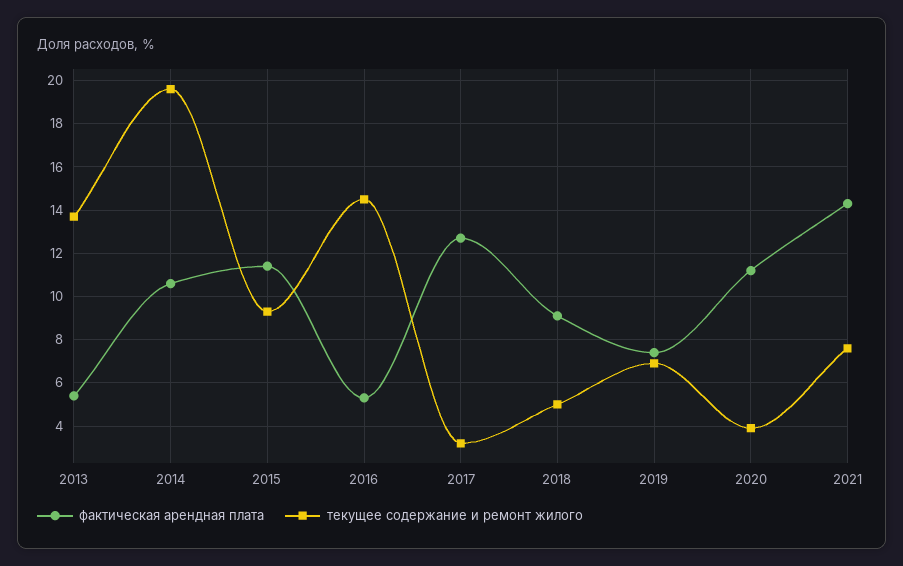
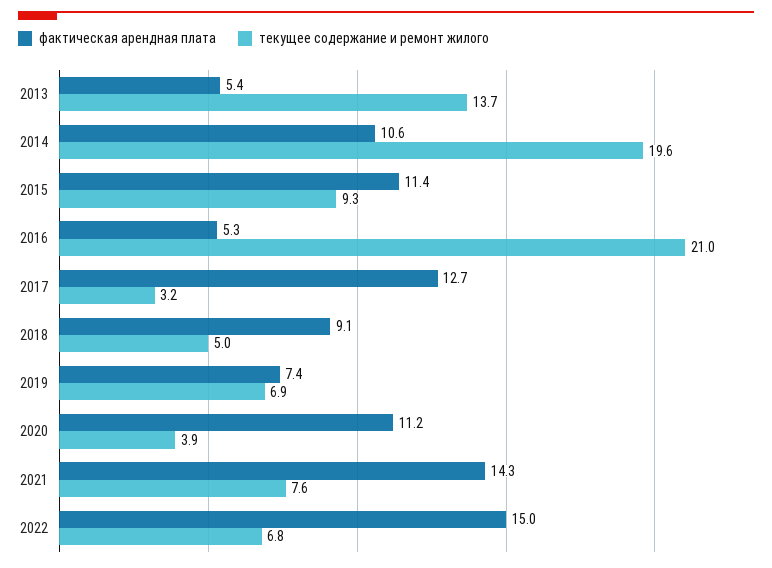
текущее содержание и ремонт жилого, 2016: 14.5 -> 21
фактическая арендная плата, 2022: none -> 15
текущее содержание и ремонт жилого, 2022: none -> 6.8

